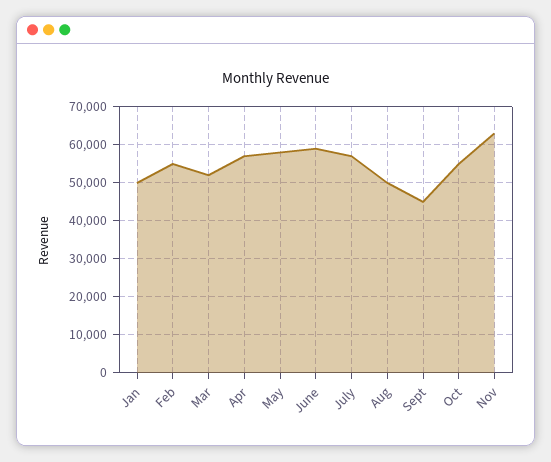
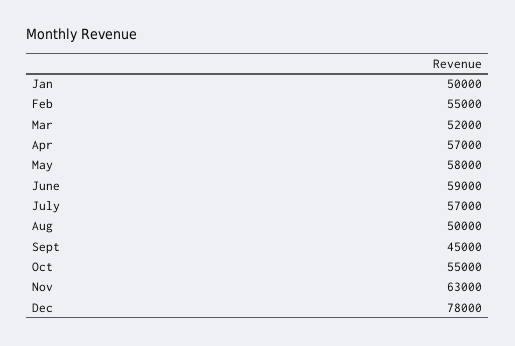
Dec: none -> 78000

